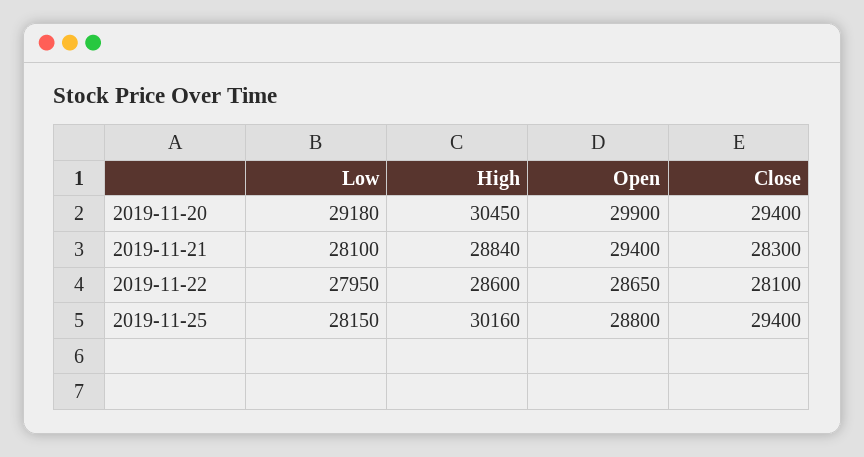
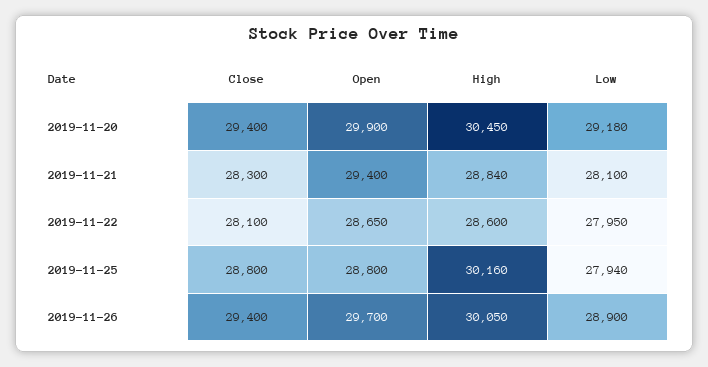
Low, 2019-11-25: 28150 -> 27940
Close, 2019-11-25: 29400 -> 28800
Close, 2019-11-26: none -> 29400
Open, 2019-11-26: none -> 29700
High, 2019-11-26: none -> 30050
Low, 2019-11-26: none -> 28900

